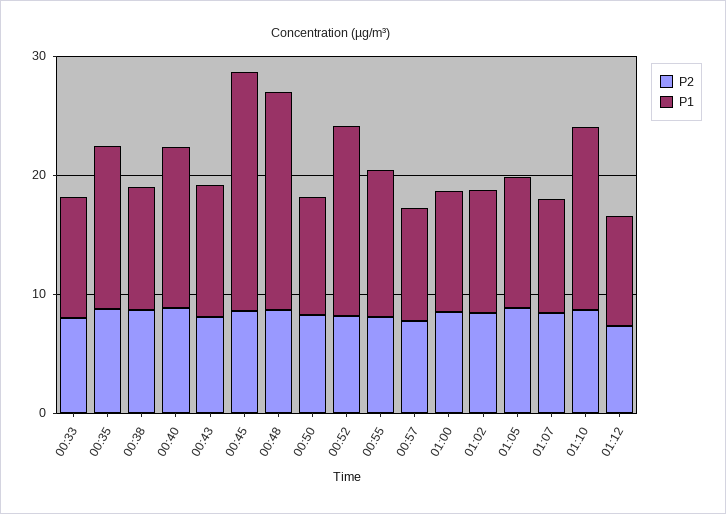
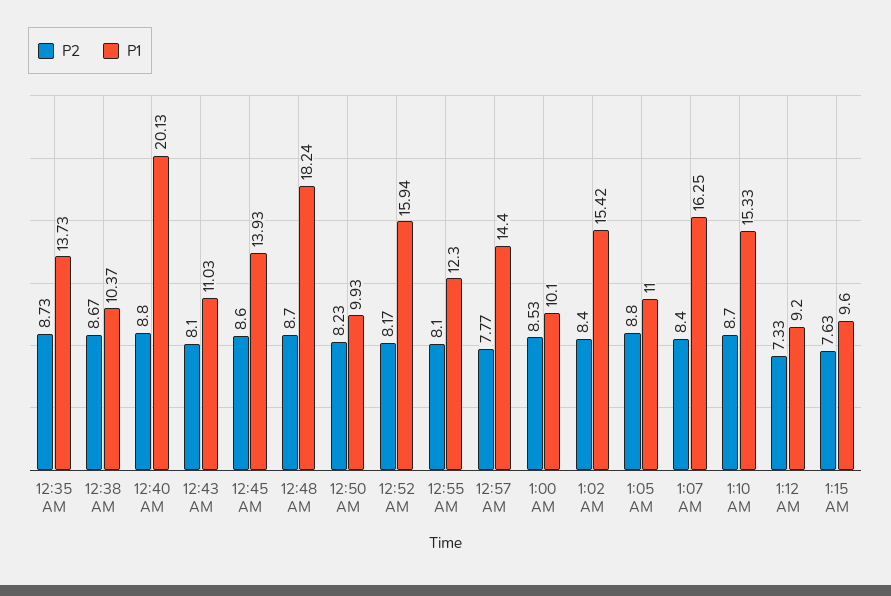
P2, 00:33: 8 -> none
P1, 00:33: 10 -> none
P1, 00:40: 14 -> 20.13
P1, 00:45: 20 -> 13.93
P1, 00:57: 10 -> 14.4
P1, 01:02: 10 -> 15.42
P1, 01:07: 10 -> 16.25
P2, 1:15 AM: none -> 7.63
P1, 1:15 AM: none -> 9.6

